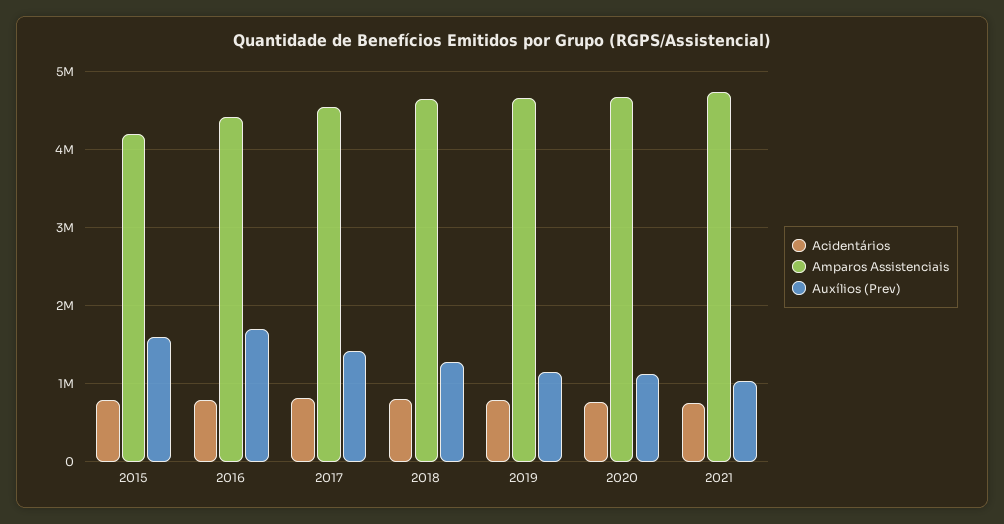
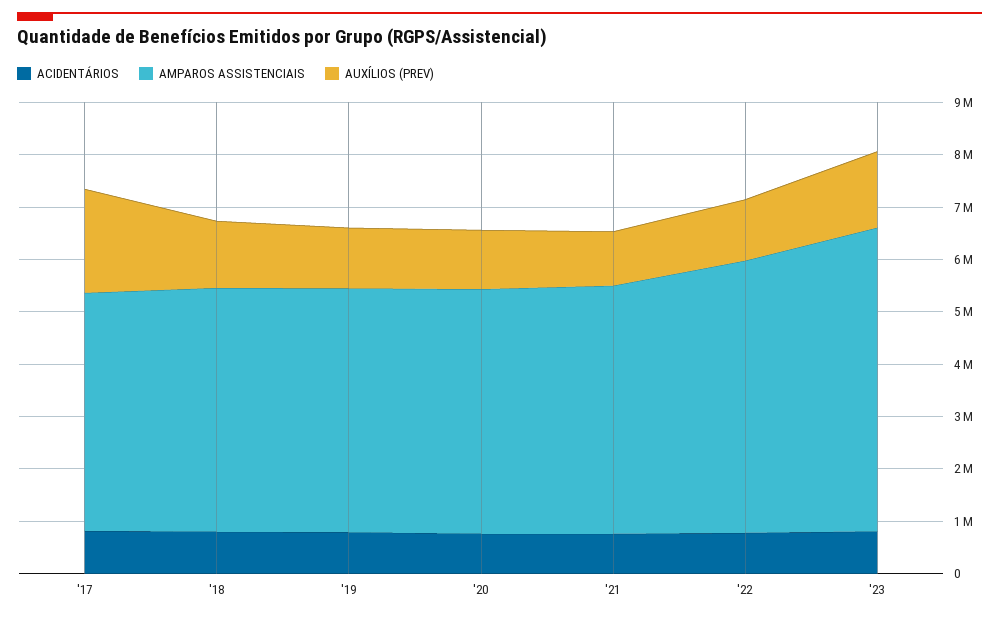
Acidentários, 2015: 800000 -> none
Amparos Assistenciais, 2015: 4200000 -> none
Auxílios (Prev), 2015: 1600000 -> none
Acidentários, 2016: 800000 -> none
Amparos Assistenciais, 2016: 4400000 -> none
Auxílios (Prev), 2016: 1700000 -> none
Auxílios (Prev), 2017: 1400000 -> 2000000
Acidentários, '22: none -> 800000
Amparos Assistenciais, '22: none -> 5200000
Auxílios (Prev), '22: none -> 1200000
Acidentários, '23: none -> 800000
Amparos Assistenciais, '23: none -> 5800000
Auxílios (Prev), '23: none -> 1400000

